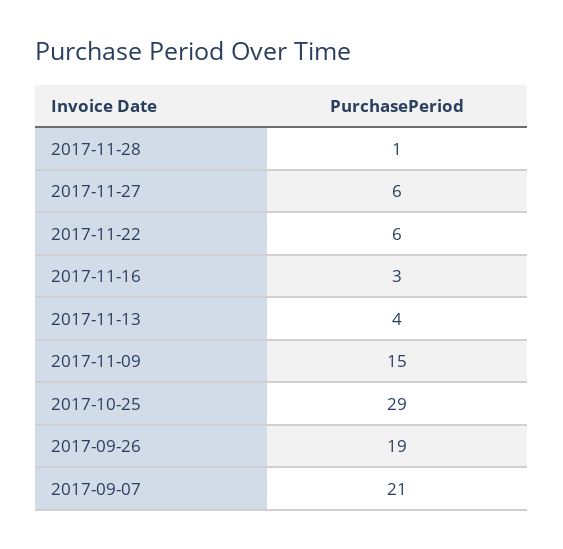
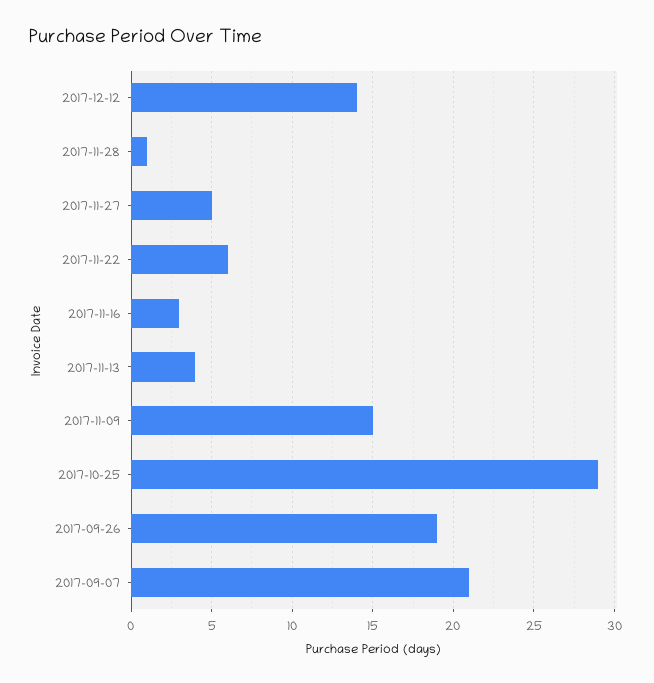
2017-11-27: 6 -> 5
2017-12-12: none -> 14

